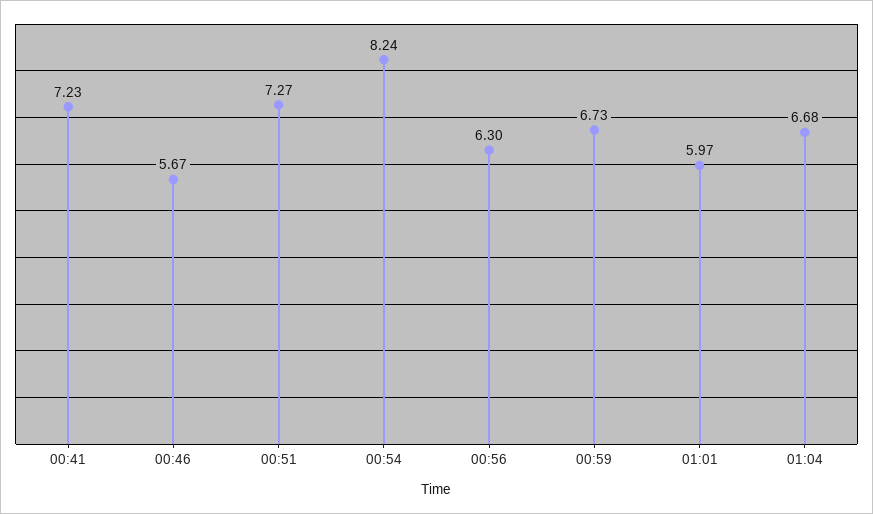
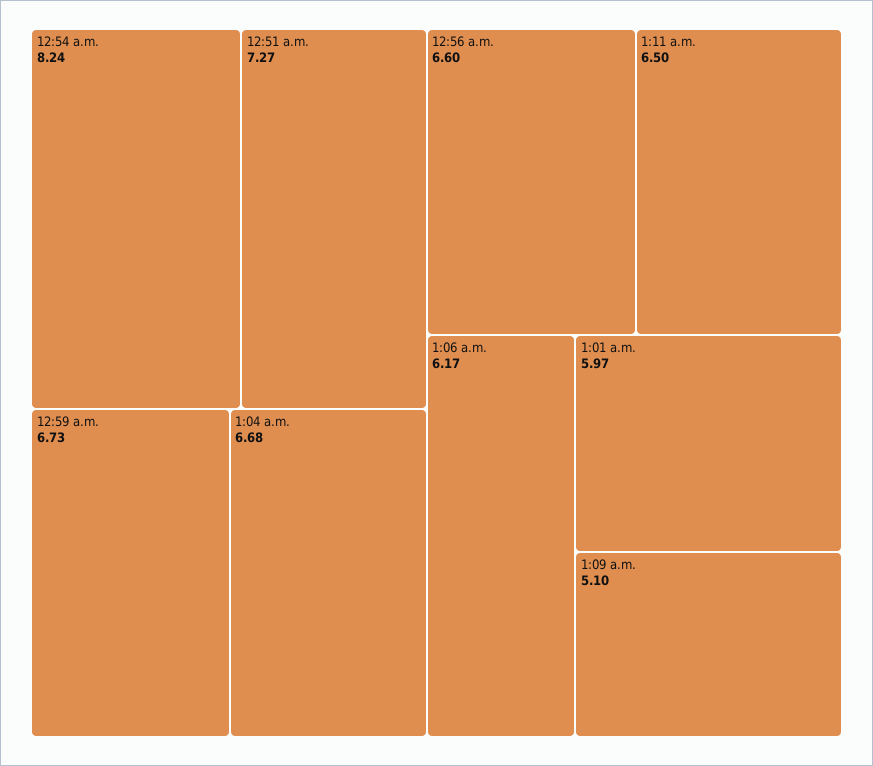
00:41: 7.23 -> none
00:46: 5.67 -> none
00:56: 6.3 -> 6.6
1:11 a.m.: none -> 6.5
1:06 a.m.: none -> 6.17
1:09 a.m.: none -> 5.1

